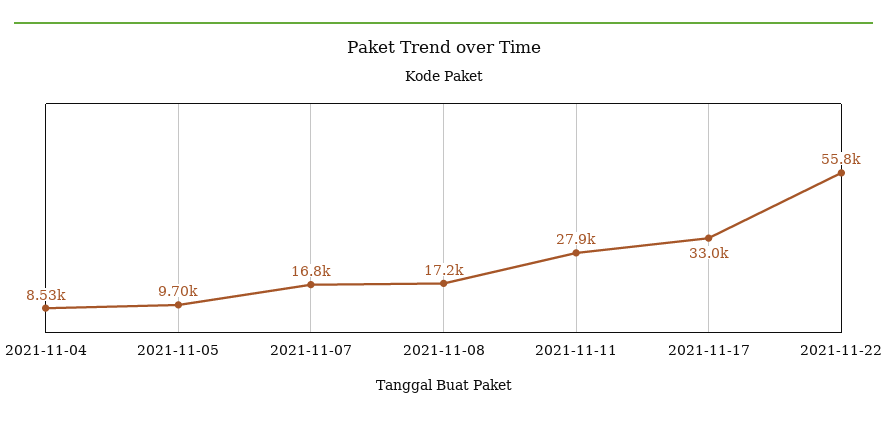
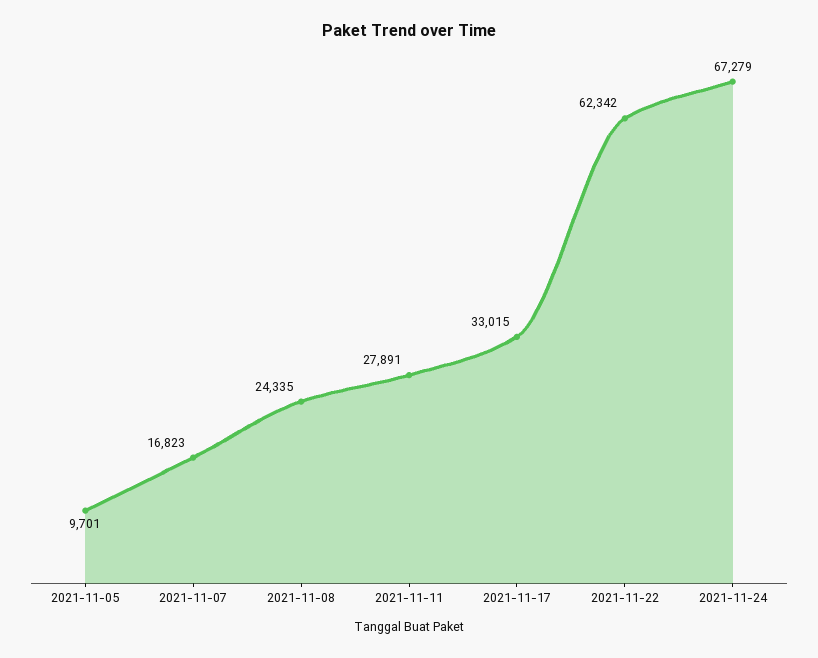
2021-11-04: 8530 -> none
2021-11-08: 17200 -> 24335
2021-11-22: 55800 -> 62342
2021-11-24: none -> 67279

